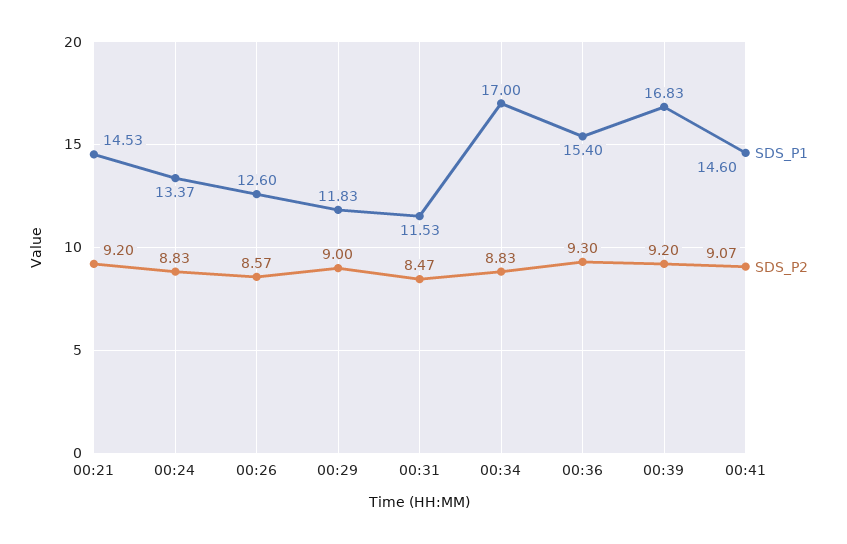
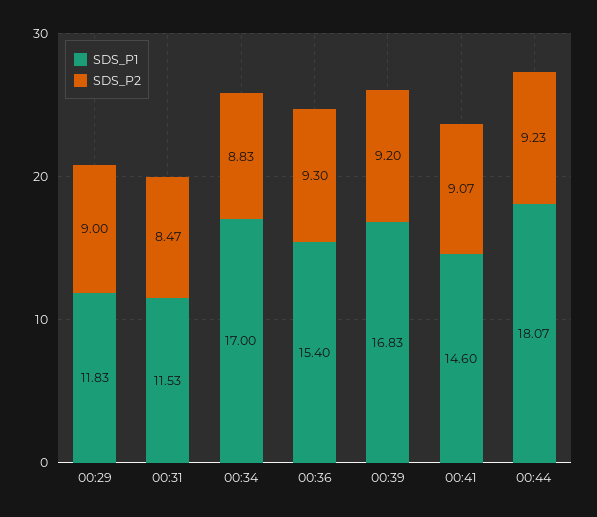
SDS_P1, 00:21: 14.53 -> none
SDS_P2, 00:21: 9.2 -> none
SDS_P1, 00:24: 13.37 -> none
SDS_P2, 00:24: 8.83 -> none
SDS_P1, 00:26: 12.6 -> none
SDS_P2, 00:26: 8.57 -> none
SDS_P1, 00:44: none -> 18.07
SDS_P2, 00:44: none -> 9.23

